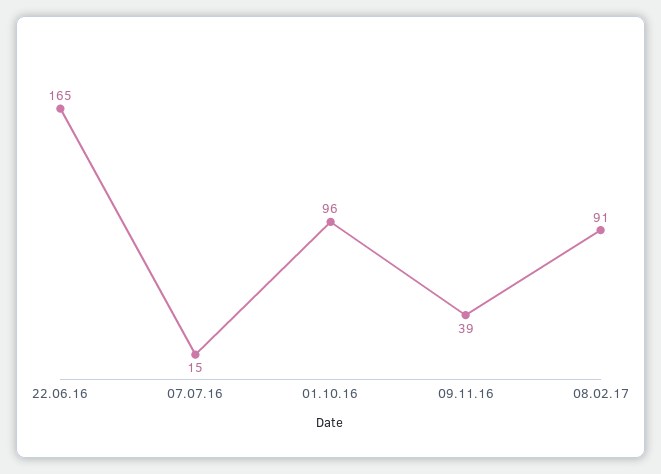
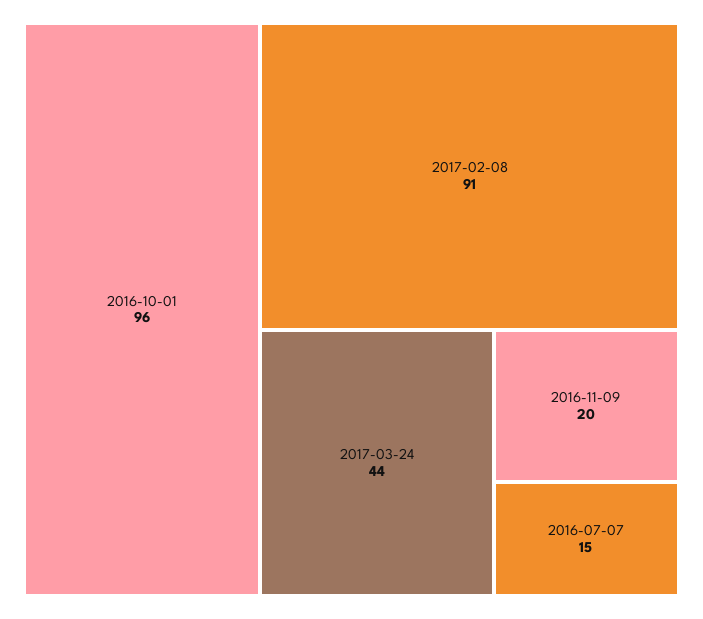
22.06.16: 165 -> none
09.11.16: 39 -> 20
2017-03-24: none -> 44

